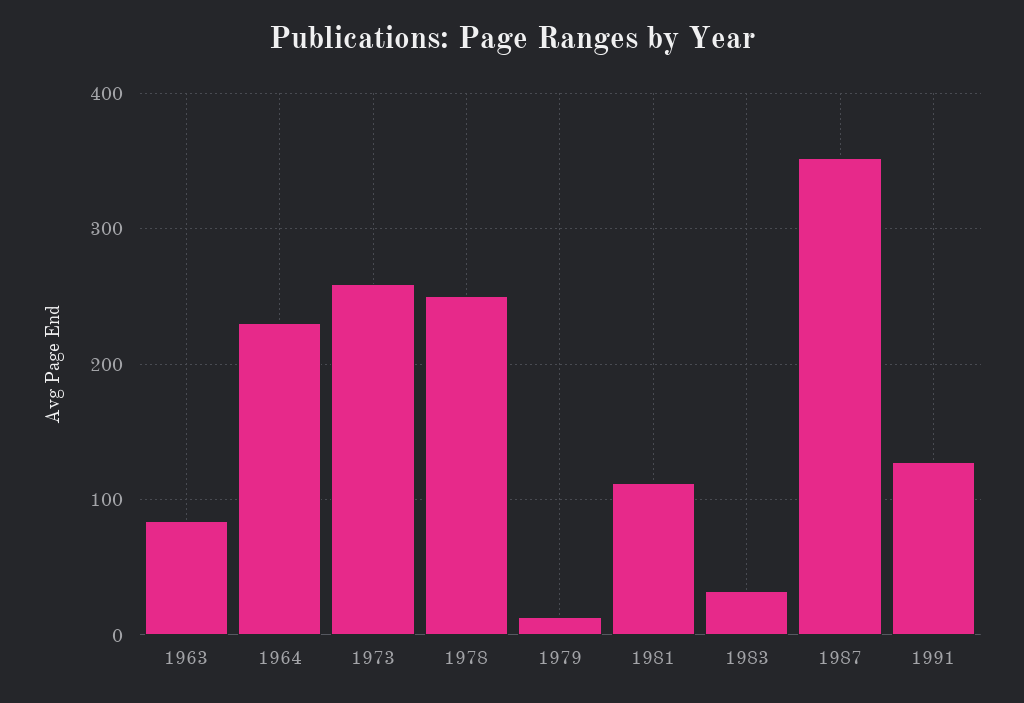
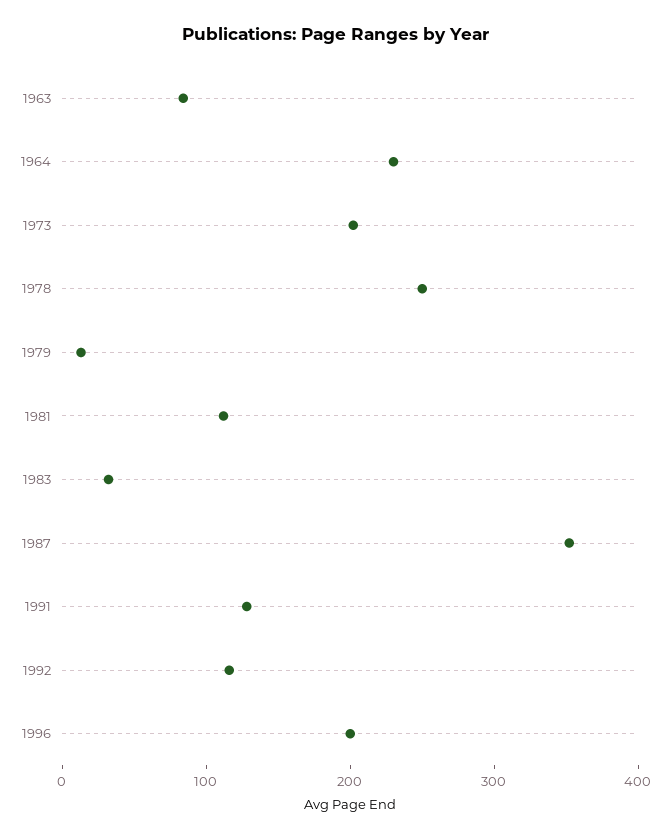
1973: 260 -> 200
1992: none -> 120
1996: none -> 200

